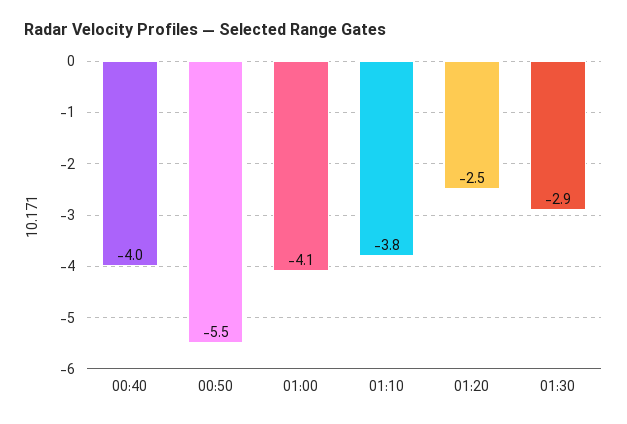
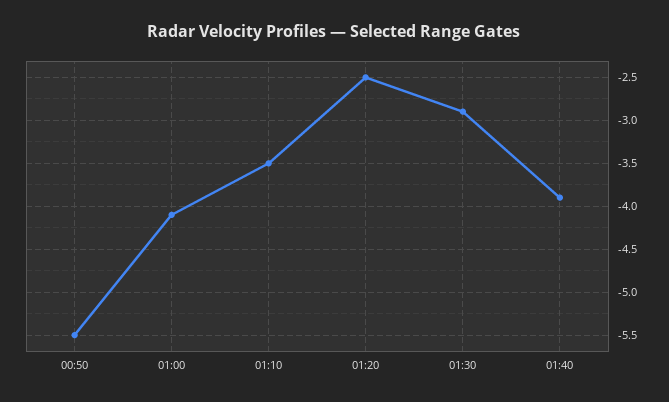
00:40: -4 -> none
01:10: -3.8 -> -3.5
01:40: none -> -3.9

